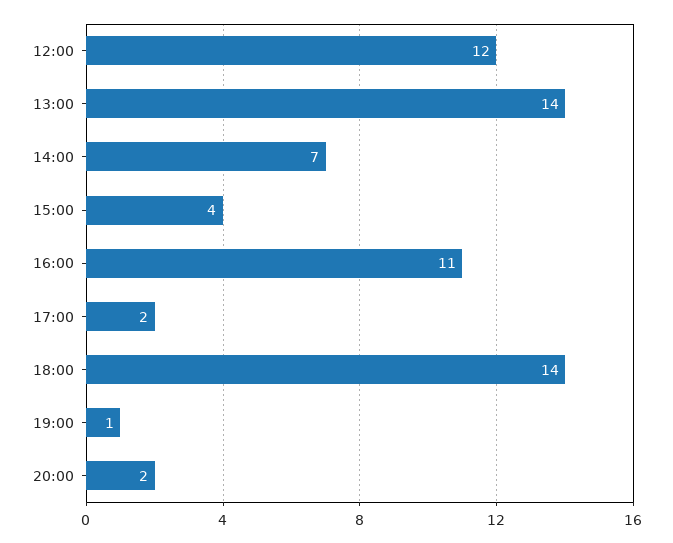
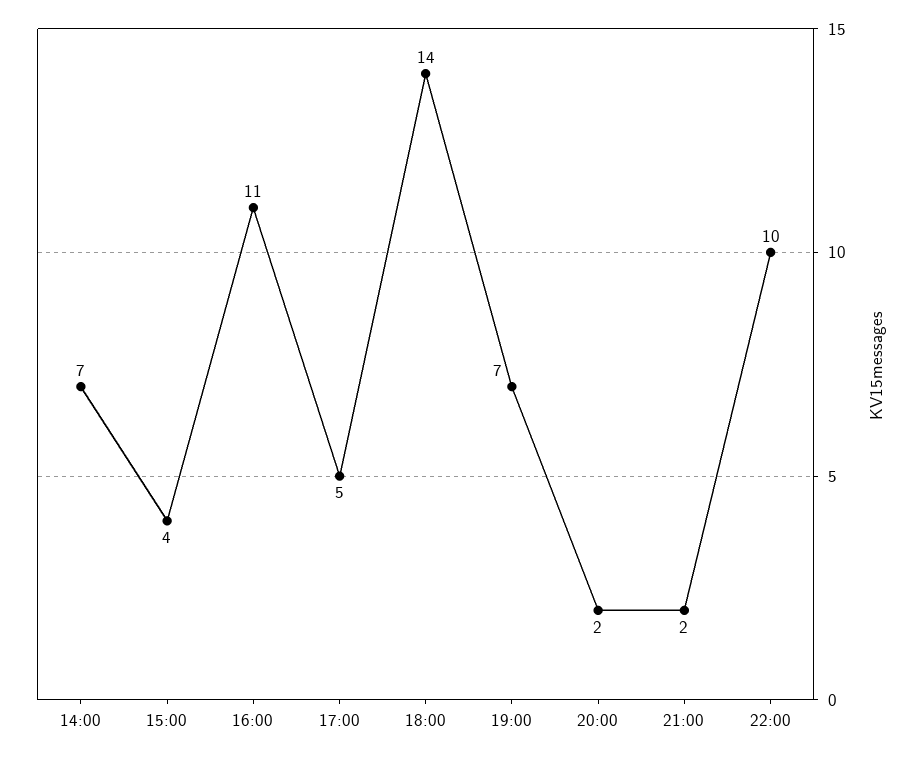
12:00: 12 -> none
13:00: 14 -> none
17:00: 2 -> 5
19:00: 1 -> 7
21:00: none -> 2
22:00: none -> 10

